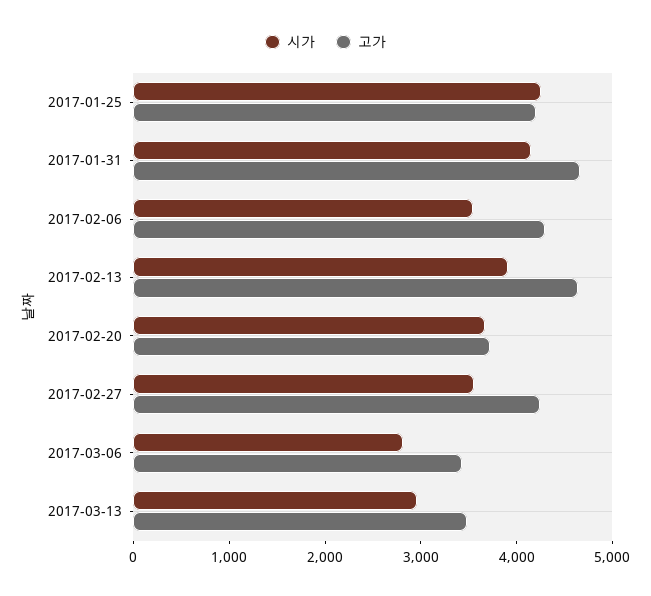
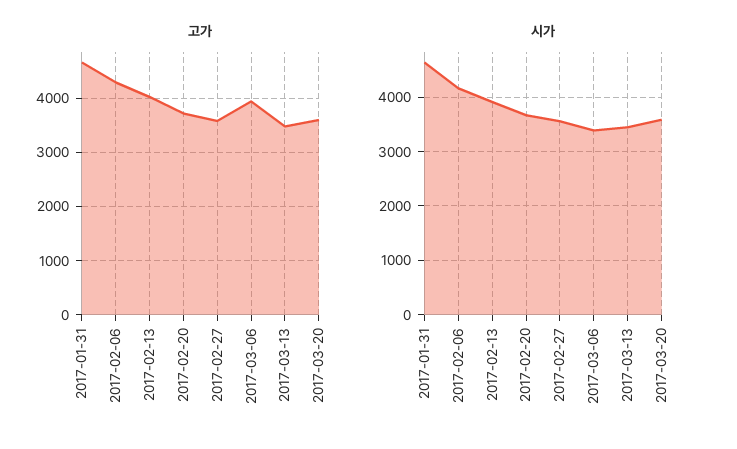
시가, 2017-01-25: 4200 -> none
고가, 2017-01-25: 4200 -> none
시가, 2017-01-31: 4200 -> 4600
시가, 2017-02-06: 3600 -> 4200
고가, 2017-02-13: 4600 -> 4000
고가, 2017-02-27: 4200 -> 3600
시가, 2017-03-06: 2800 -> 3400
고가, 2017-03-06: 3400 -> 4000
시가, 2017-03-13: 3000 -> 3400
고가, 2017-03-20: none -> 3600
시가, 2017-03-20: none -> 3600

